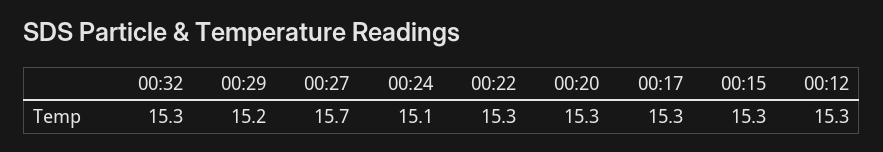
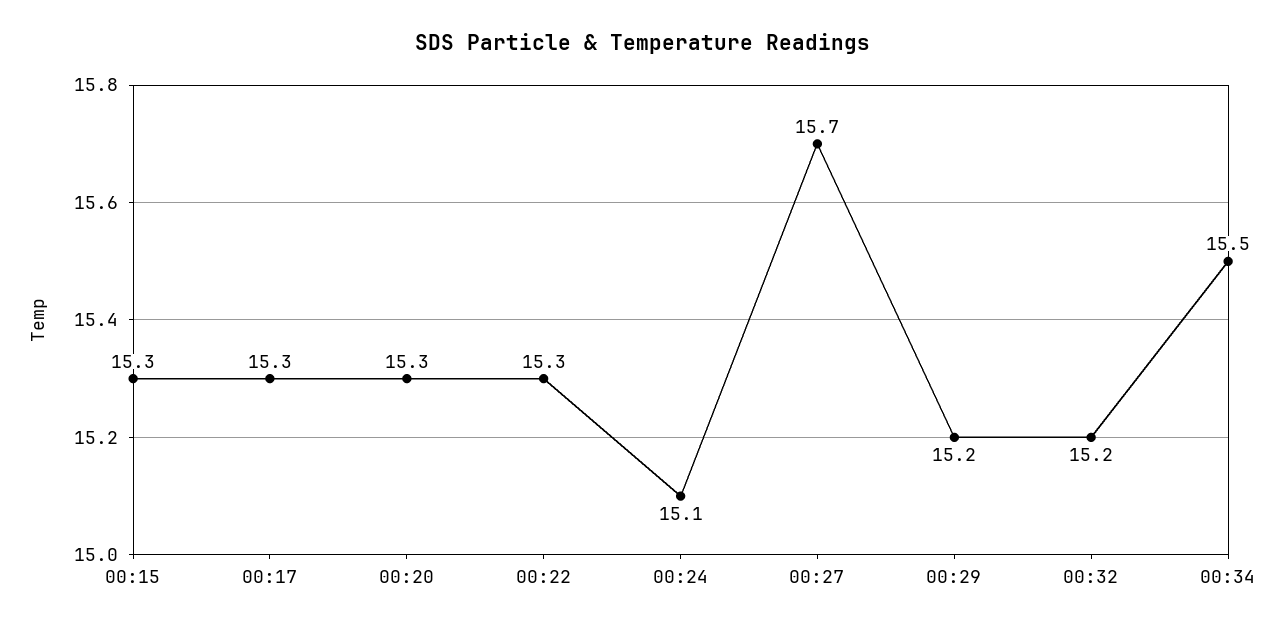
00:32: 15.3 -> 15.2
00:12: 15.3 -> none
00:34: none -> 15.5

